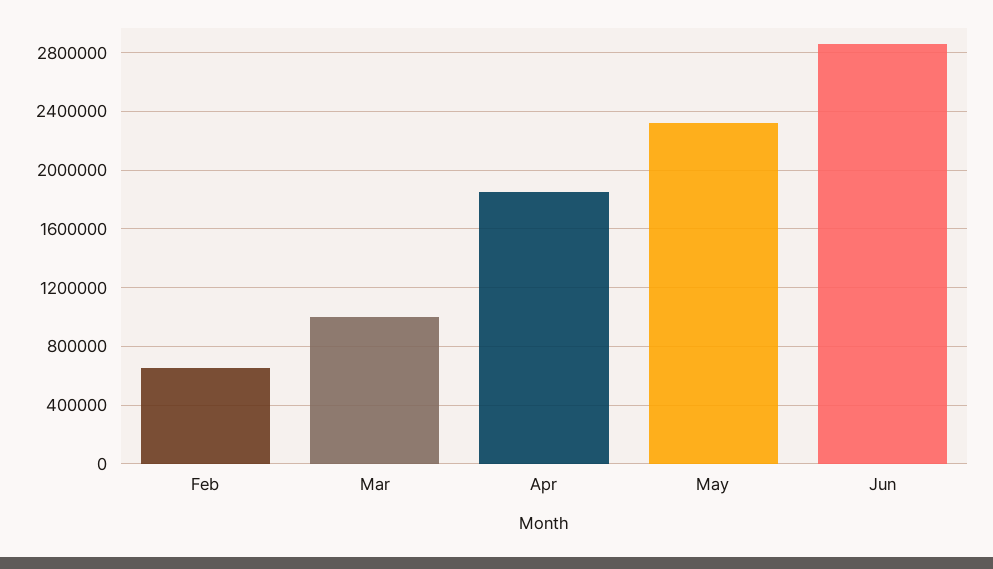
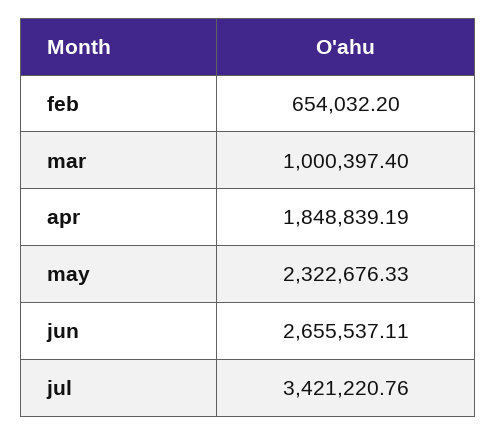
Jun: 2850000 -> 2655537.11
jul: none -> 3421220.76

